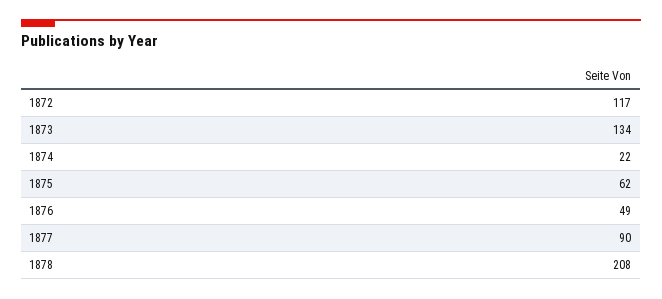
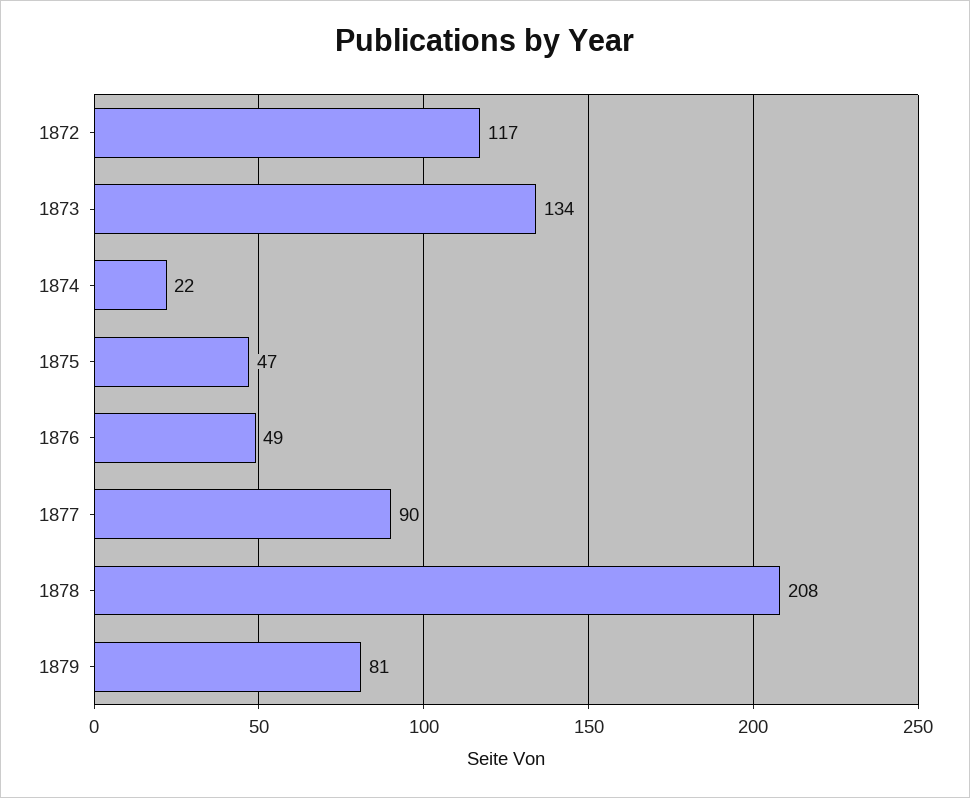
1875: 62 -> 47
1879: none -> 81

